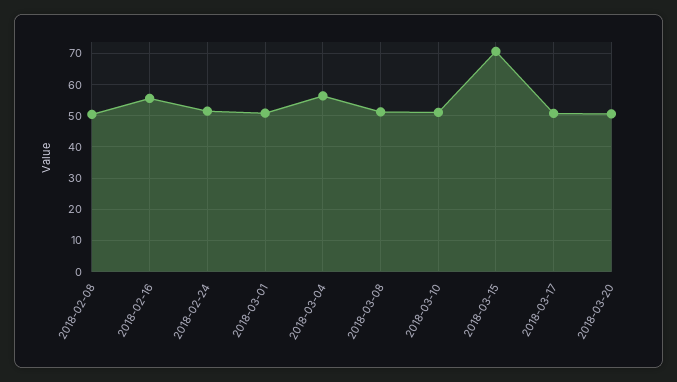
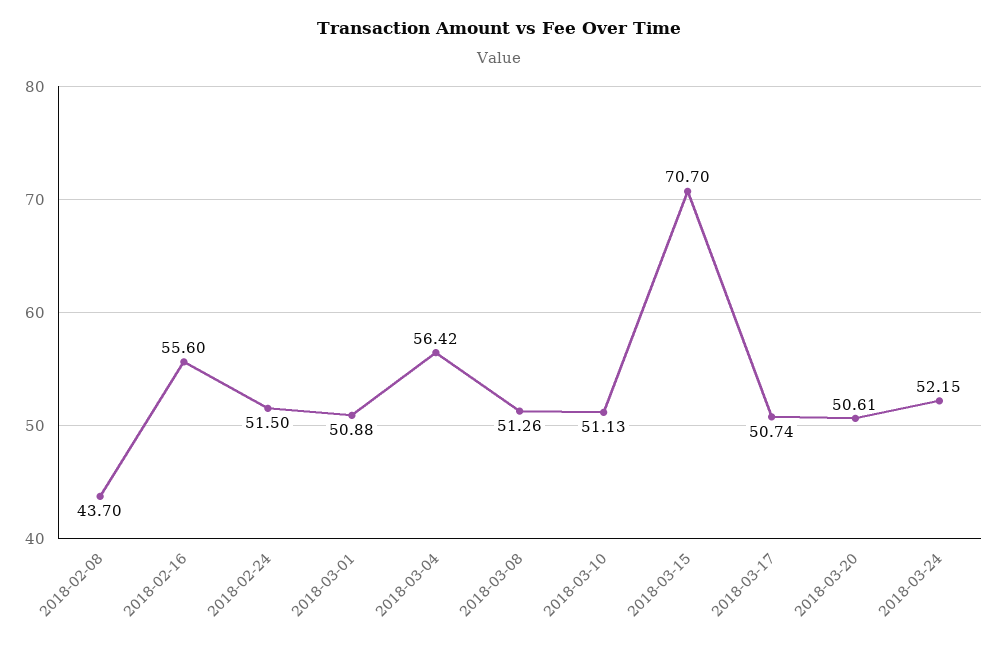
2018-02-08: 50 -> 43.7
2018-03-24: none -> 52.15

